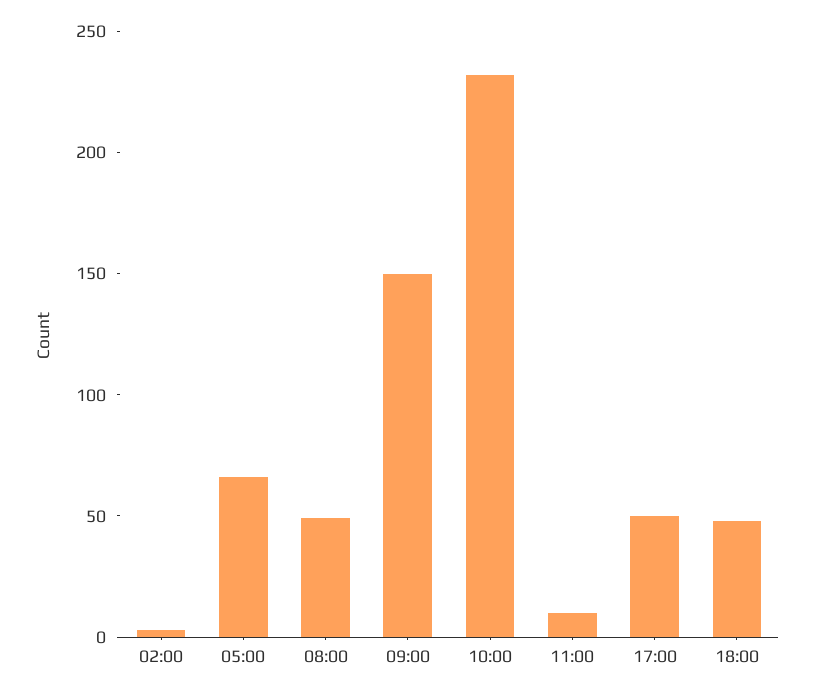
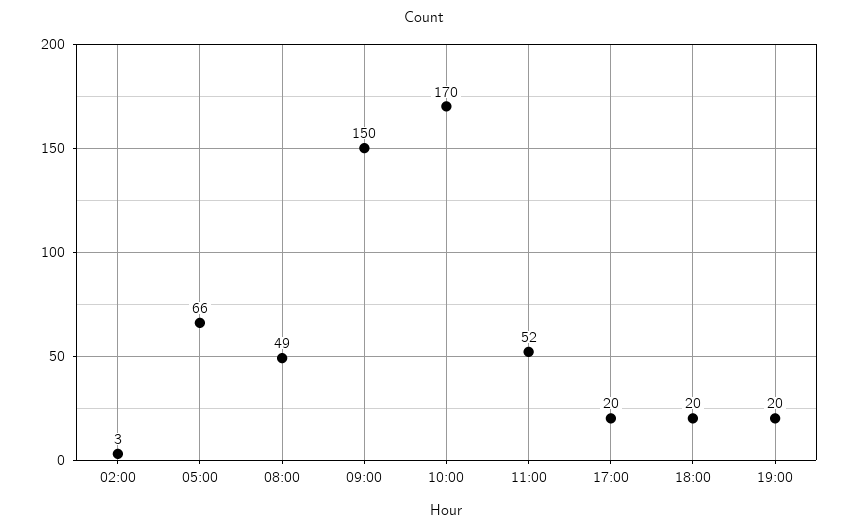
10:00: 230 -> 170
11:00: 10 -> 52
17:00: 50 -> 20
18:00: 50 -> 20
19:00: none -> 20

